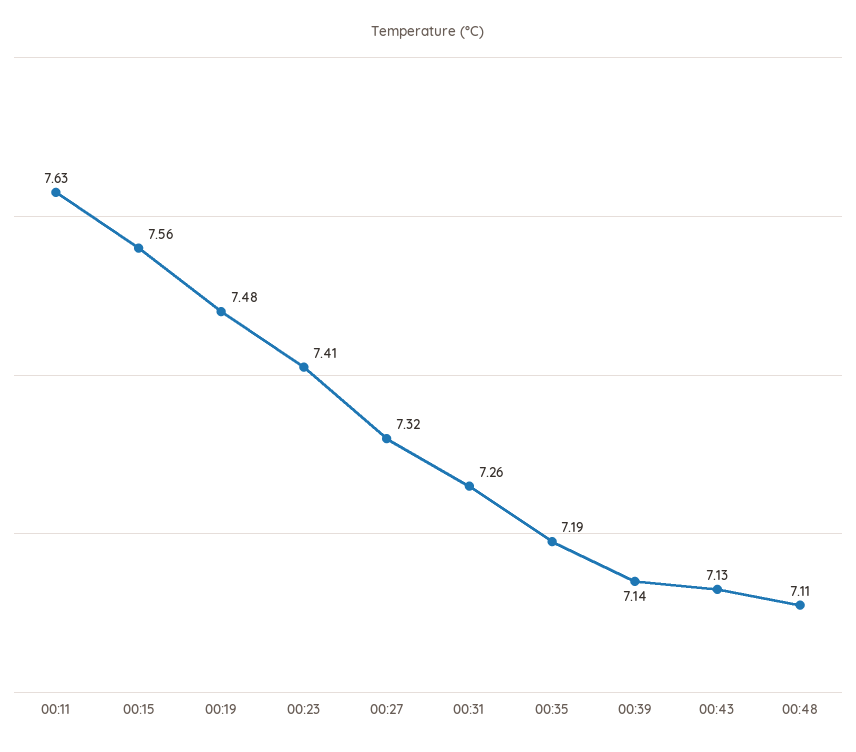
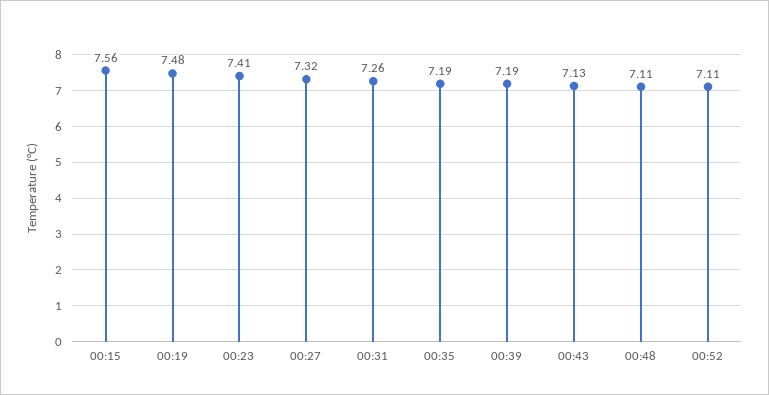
00:11: 7.63 -> none
00:39: 7.14 -> 7.19
00:52: none -> 7.11

